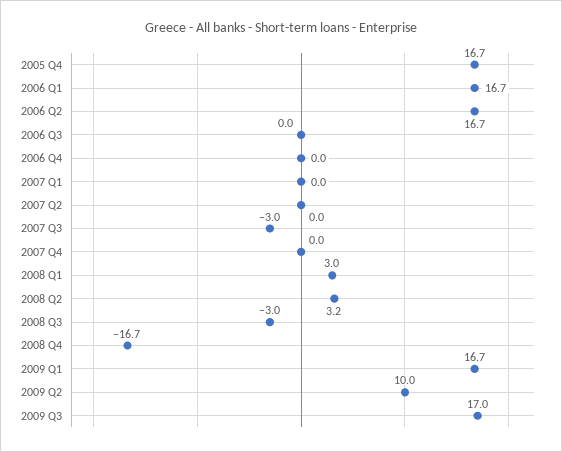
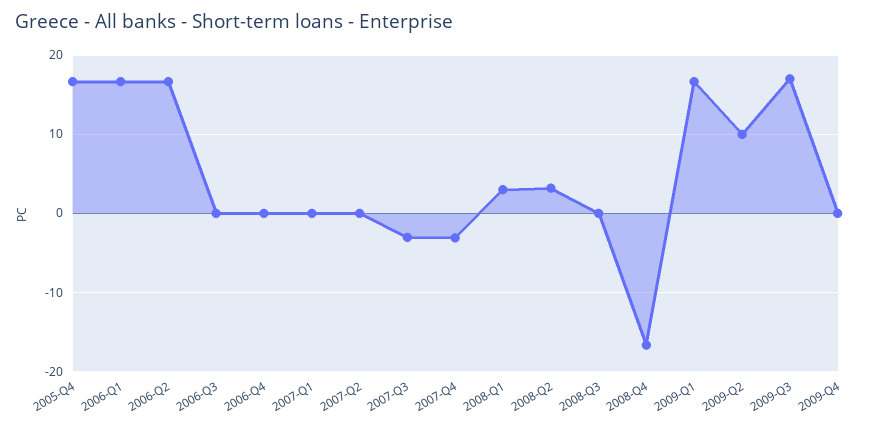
2007 Q4: 0 -> -3
2008 Q3: -3 -> 0
2009-Q4: none -> 0

